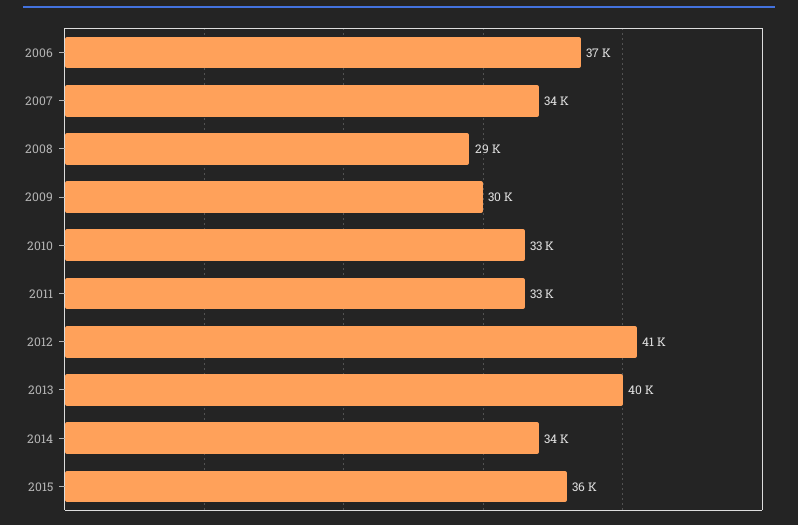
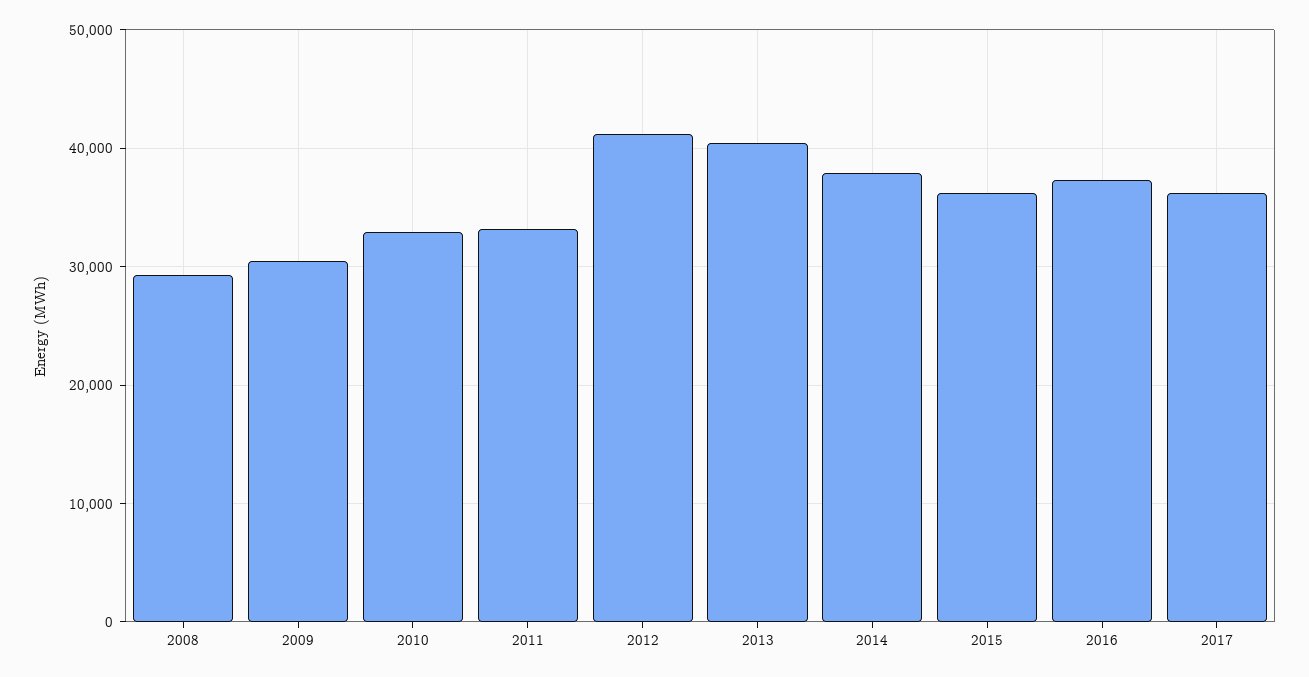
2006: 37000 -> none
2007: 34000 -> none
2014: 34000 -> 38000
2016: none -> 37000
2017: none -> 36000

